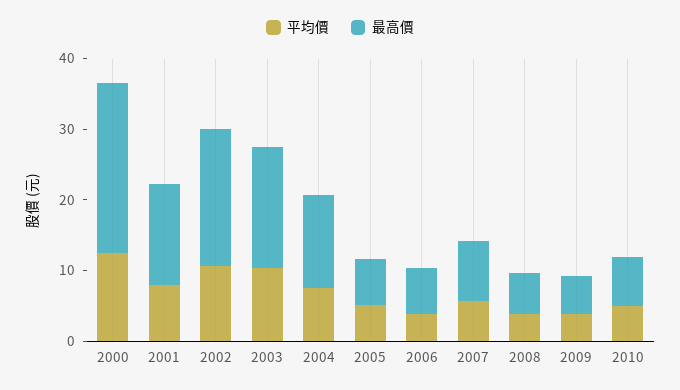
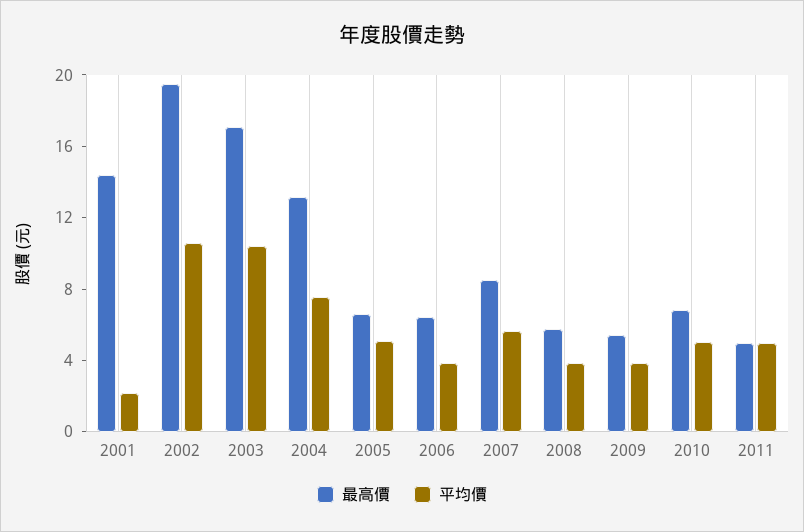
平均價, 2000: 12 -> none
最高價, 2000: 24 -> none
平均價, 2001: 8 -> 2
最高價, 2011: none -> 5
平均價, 2011: none -> 5

